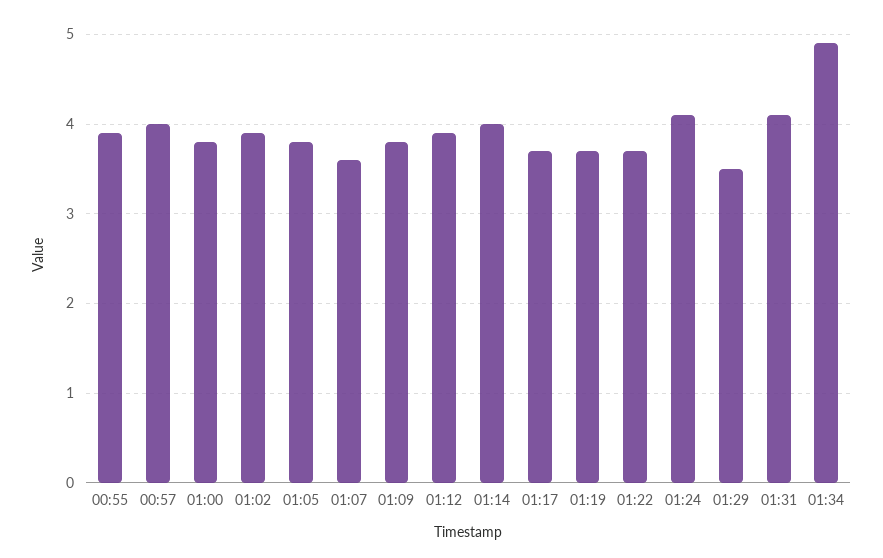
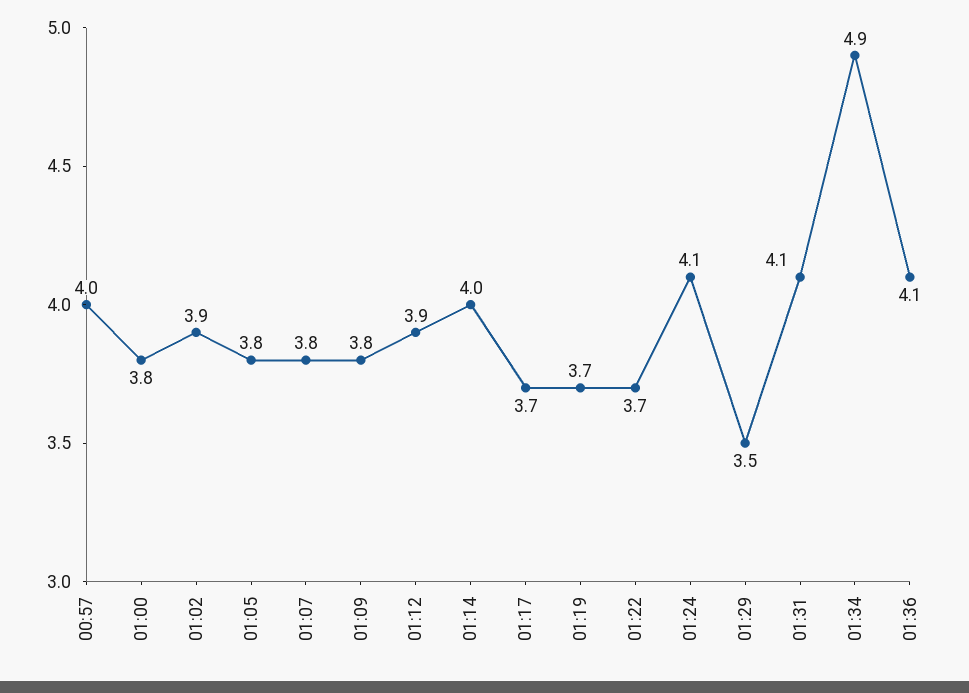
00:55: 3.9 -> none
01:07: 3.6 -> 3.8
01:36: none -> 4.1

